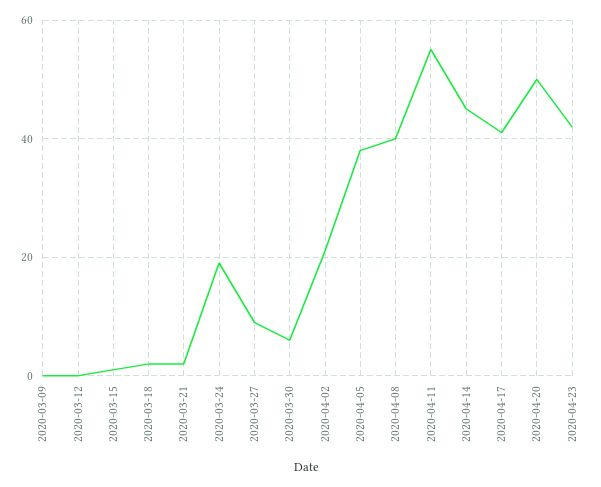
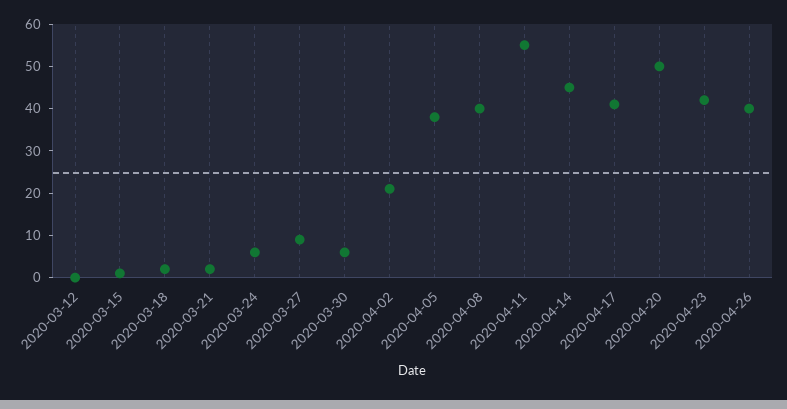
2020-03-09: 0 -> none
2020-03-24: 20 -> 5
2020-04-26: none -> 40

